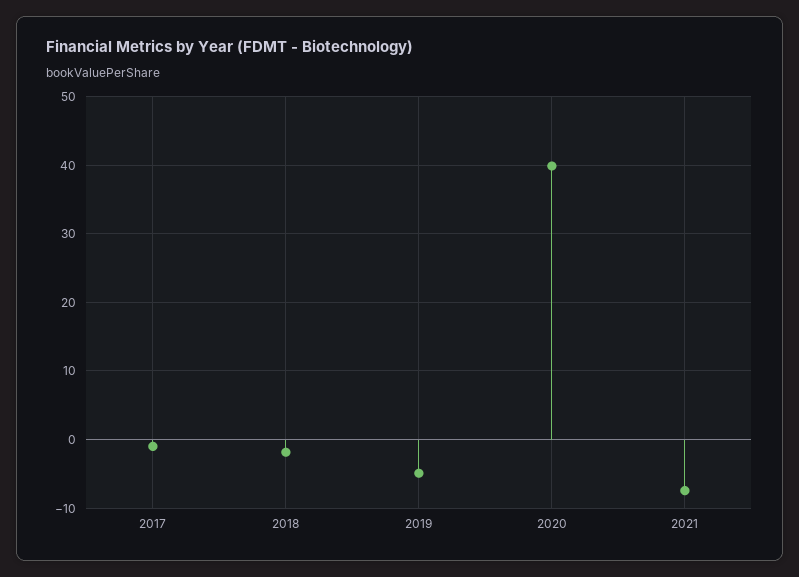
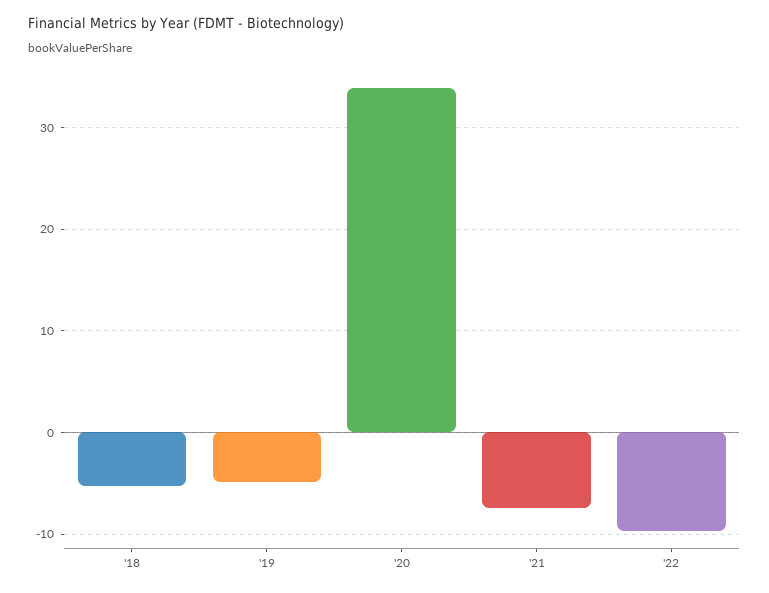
2017: -1 -> none
2018: -2 -> -5
2020: 40 -> 34
'22: none -> -10

